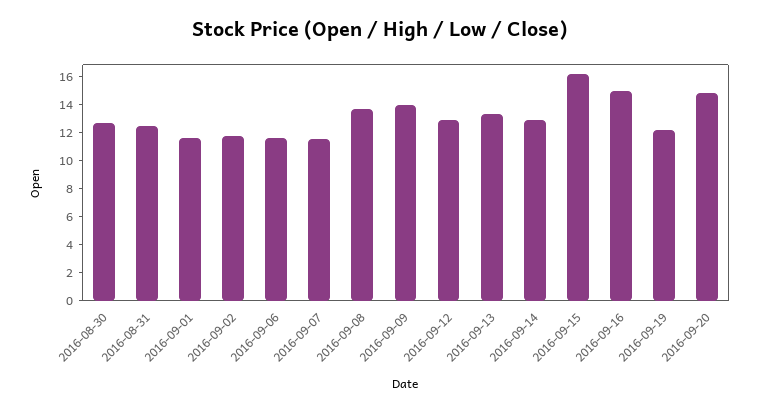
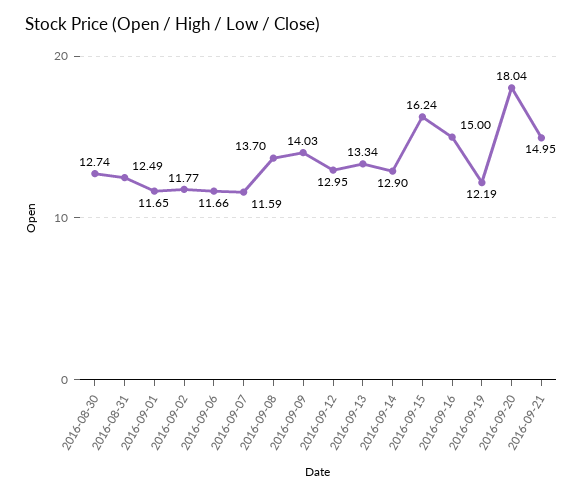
2016-09-20: 15 -> 18.04
2016-09-21: none -> 14.95

